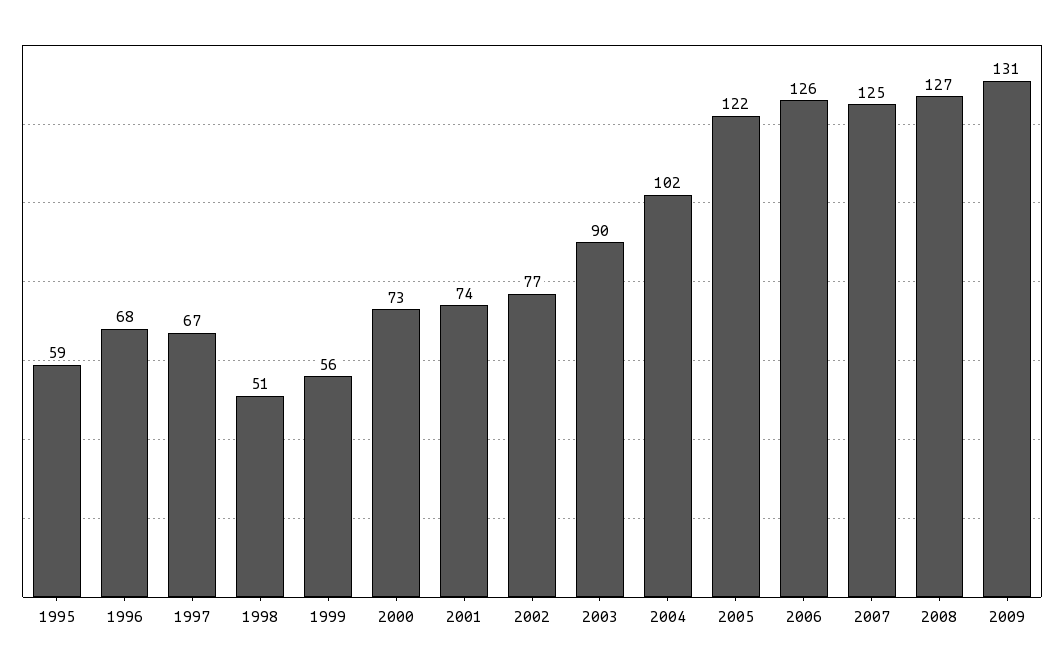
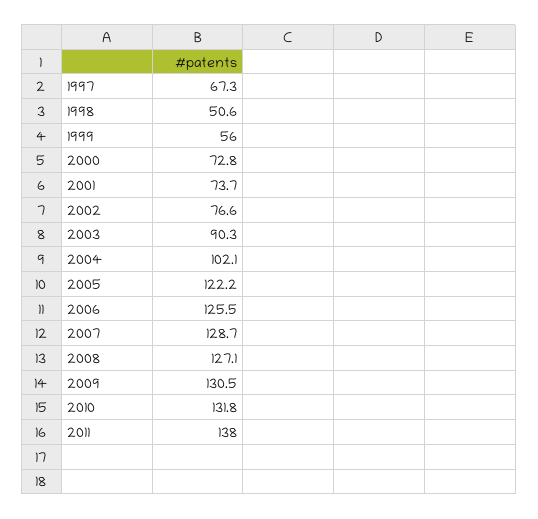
1995: 59 -> none
1996: 68 -> none
2007: 125 -> 128.7
2010: none -> 131.8
2011: none -> 138

